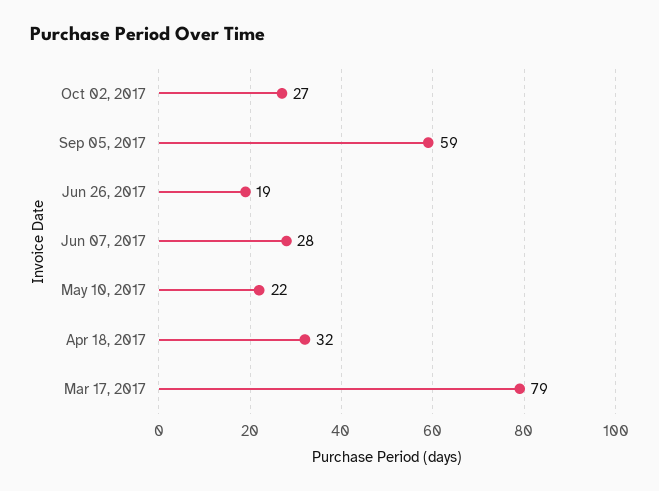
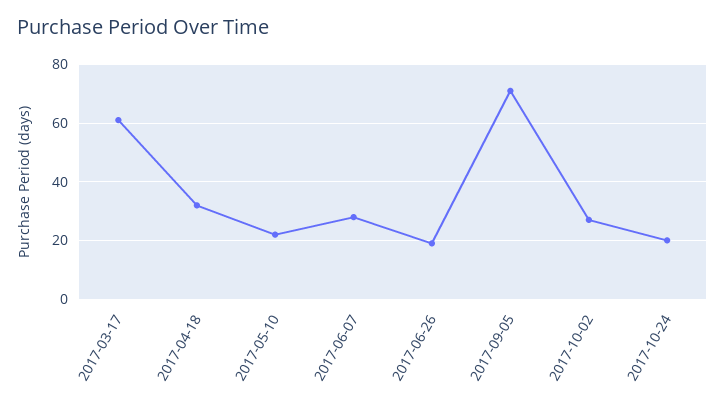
Sep 05, 2017: 59 -> 70
Mar 17, 2017: 79 -> 60
2017-10-24: none -> 20

